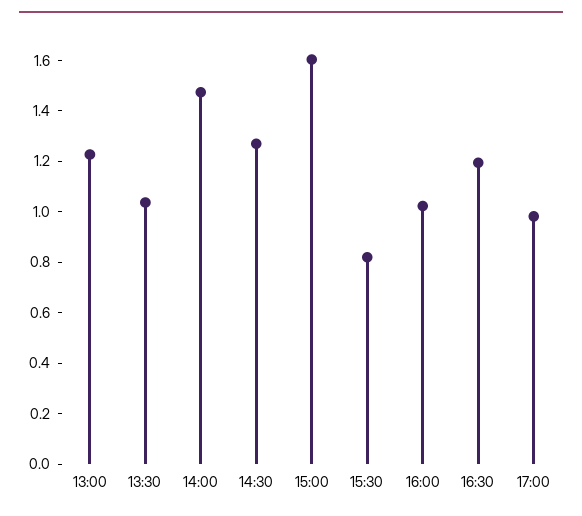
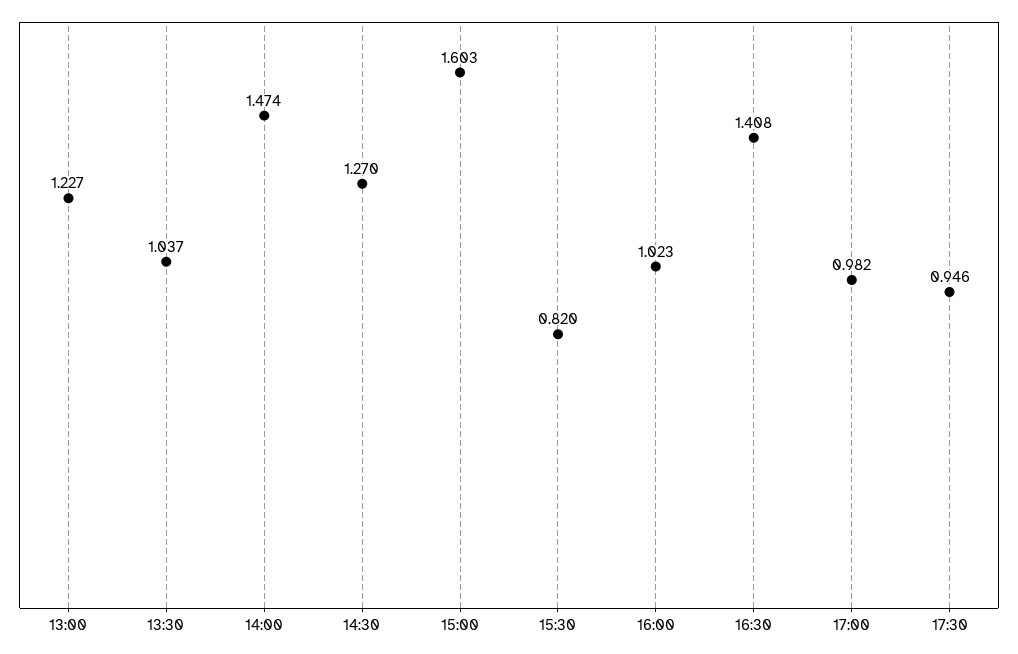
16:30: 1.2 -> 1.408
17:30: none -> 0.946

